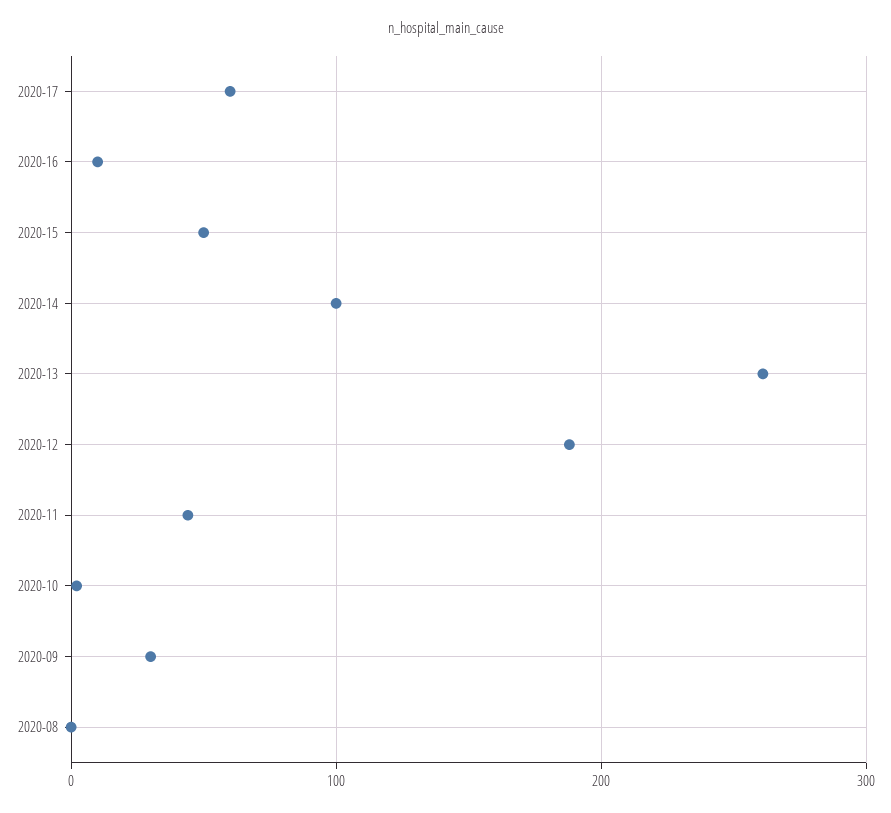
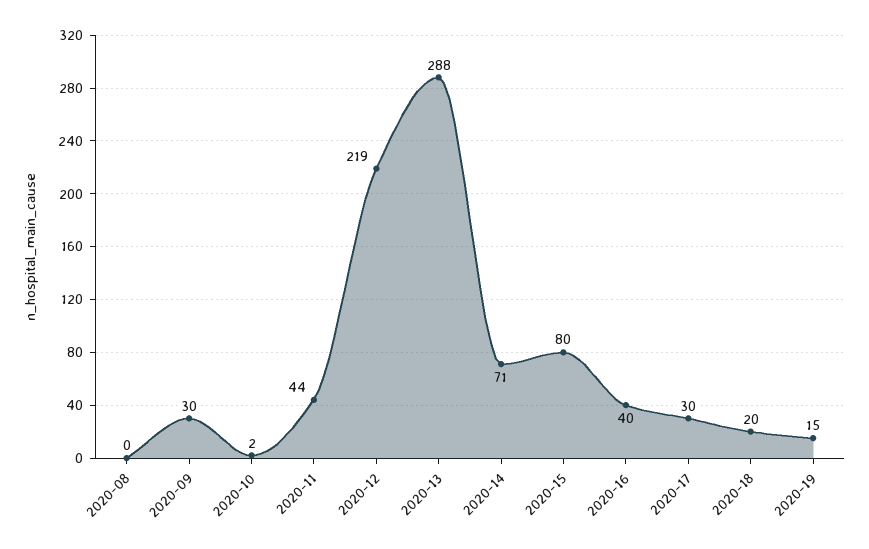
2020-17: 60 -> 30
2020-16: 10 -> 40
2020-15: 50 -> 80
2020-14: 100 -> 71
2020-13: 260 -> 288
2020-12: 190 -> 219
2020-18: none -> 20
2020-19: none -> 15

